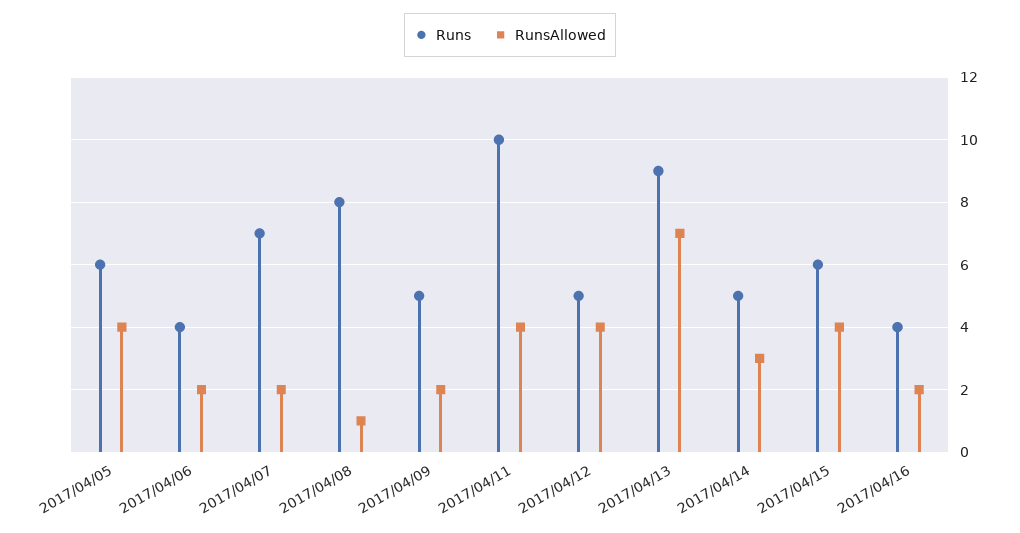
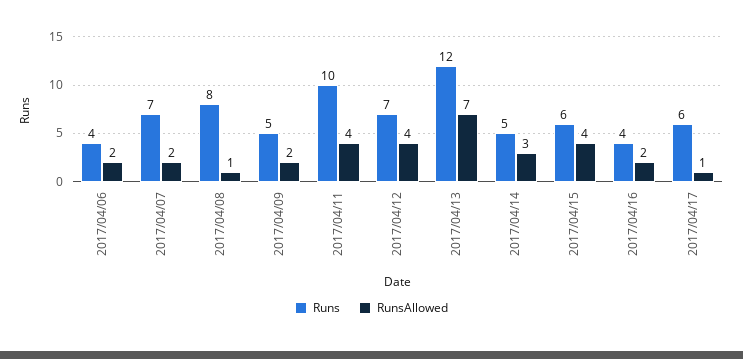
Runs, 2017/04/05: 6 -> none
RunsAllowed, 2017/04/05: 4 -> none
Runs, 2017/04/12: 5 -> 7
Runs, 2017/04/13: 9 -> 12
Runs, 2017/04/17: none -> 6
RunsAllowed, 2017/04/17: none -> 1

